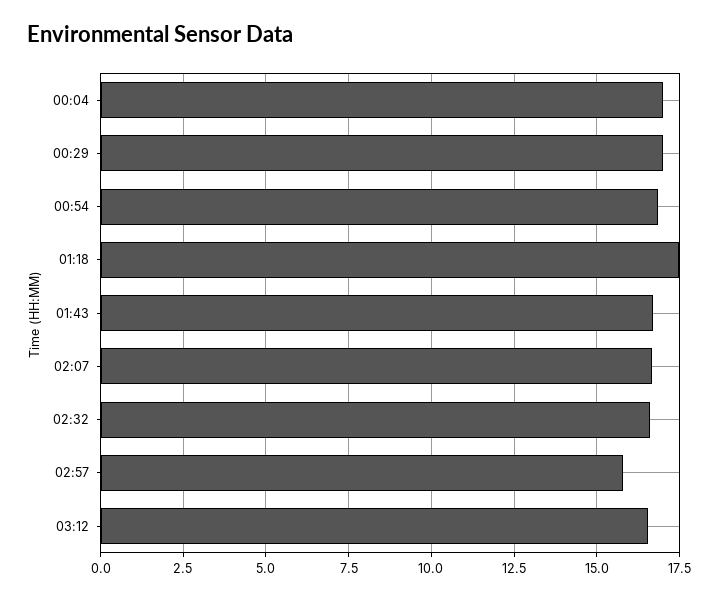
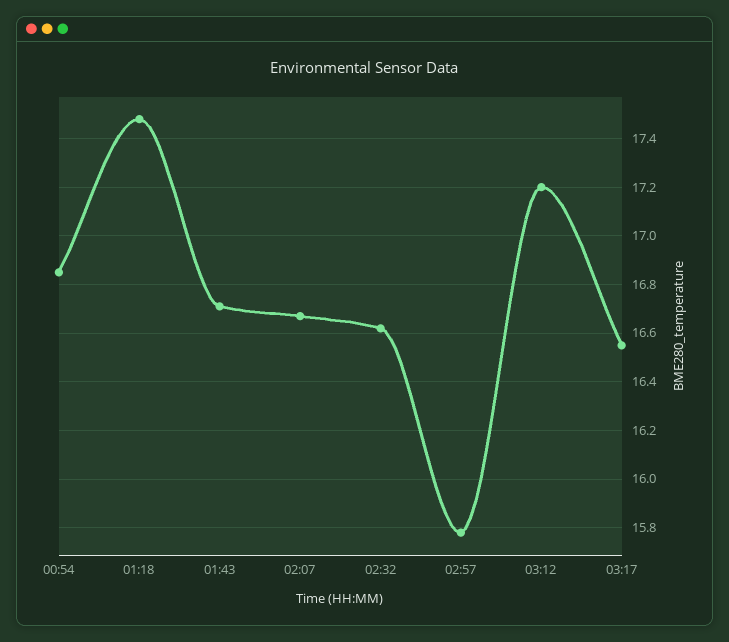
00:04: 17 -> none
00:29: 17 -> none
03:12: 16.5 -> 17.2
03:17: none -> 16.55

